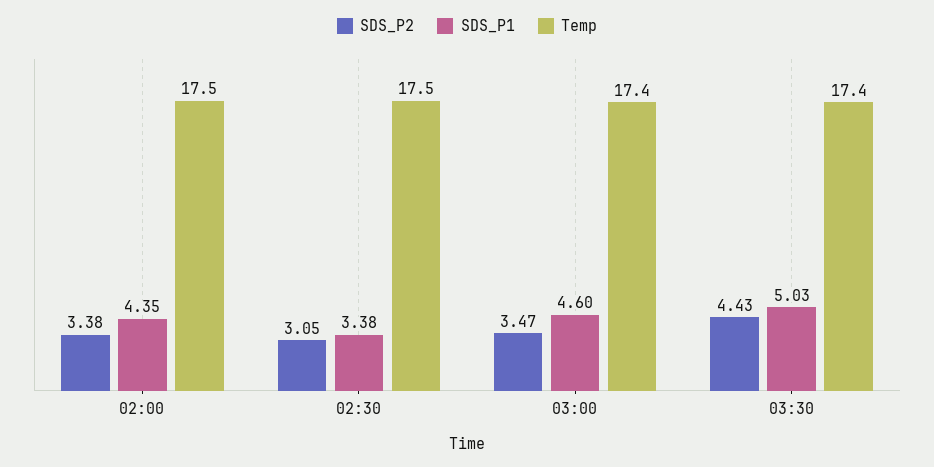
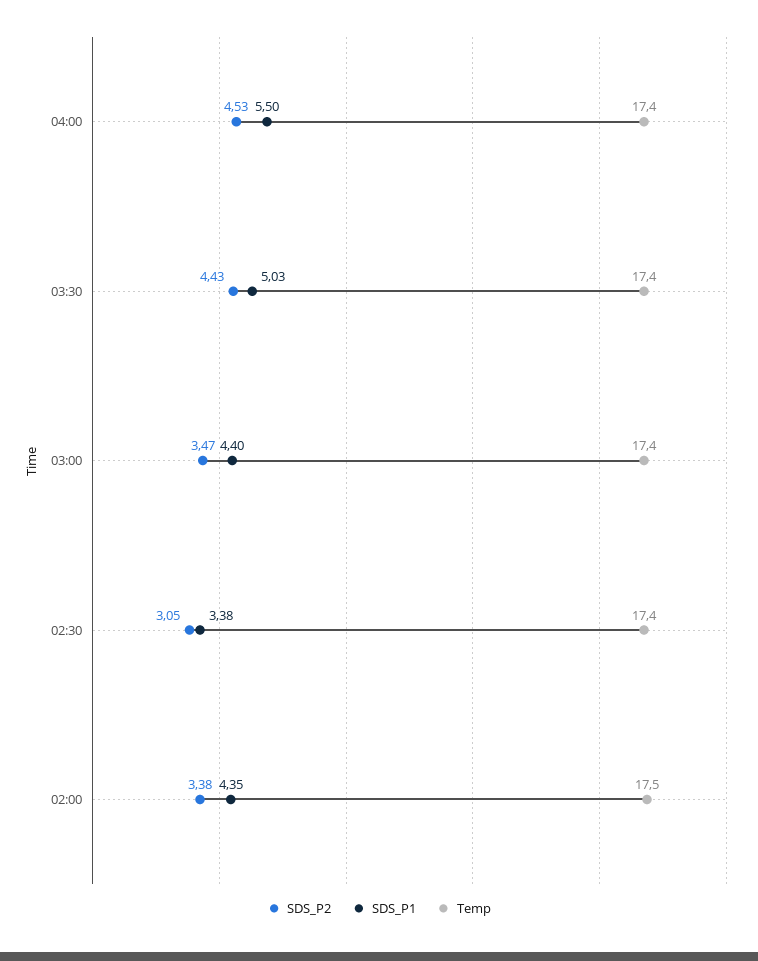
Temp, 02:30: 17.5 -> 17.4
SDS_P1, 03:00: 4.6 -> 4.4
SDS_P2, 04:00: none -> 4.53
SDS_P1, 04:00: none -> 5.5
Temp, 04:00: none -> 17.4

